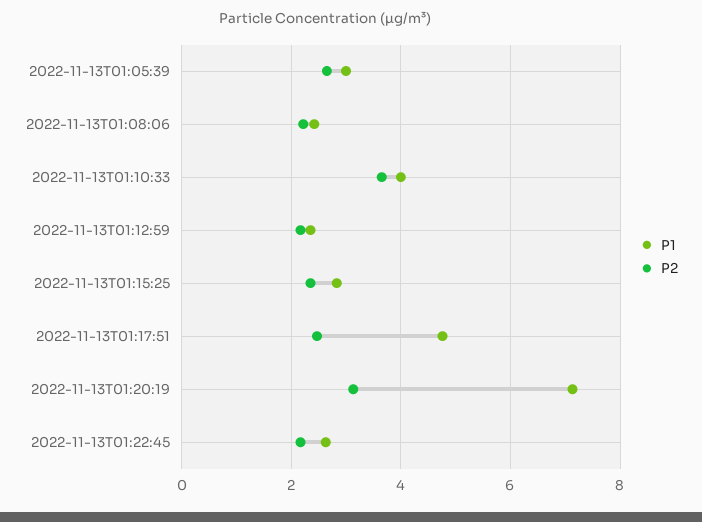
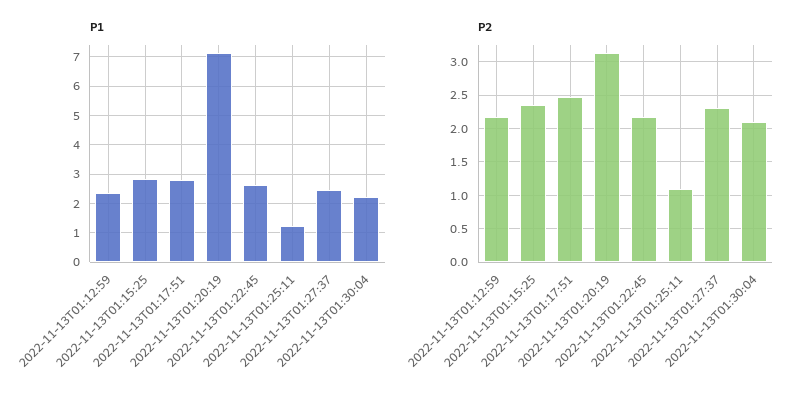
P1, 2022-11-13T01:05:39: 3 -> none
P2, 2022-11-13T01:05:39: 2.6 -> none
P1, 2022-11-13T01:08:06: 2.4 -> none
P2, 2022-11-13T01:08:06: 2.2 -> none
P1, 2022-11-13T01:10:33: 4 -> none
P2, 2022-11-13T01:10:33: 3.6 -> none
P1, 2022-11-13T01:17:51: 4.8 -> 2.75
P1, 2022-11-13T01:25:11: none -> 1.25
P1, 2022-11-13T01:27:37: none -> 2.5
P1, 2022-11-13T01:30:04: none -> 2.25
P2, 2022-11-13T01:25:11: none -> 1.1
P2, 2022-11-13T01:27:37: none -> 2.3
P2, 2022-11-13T01:30:04: none -> 2.1

